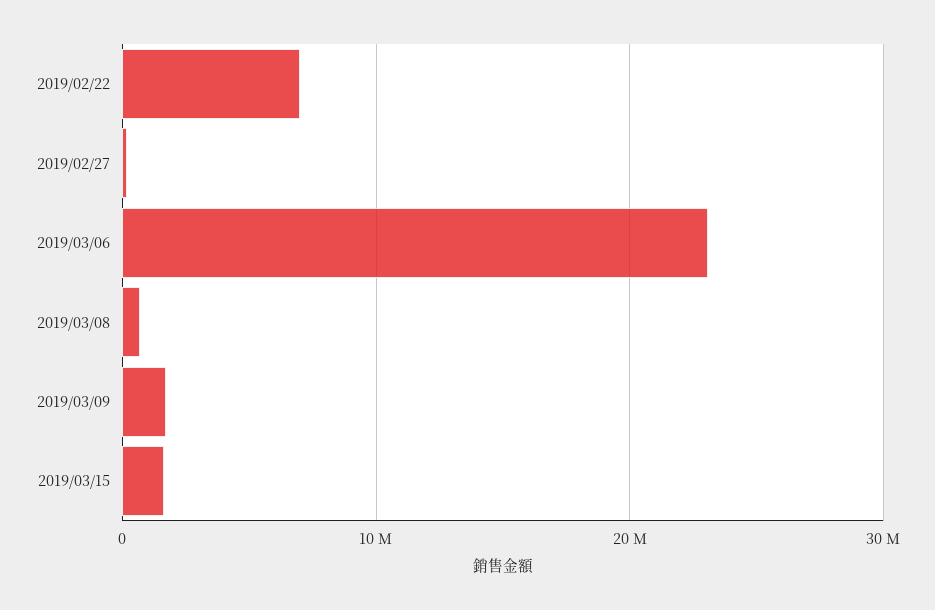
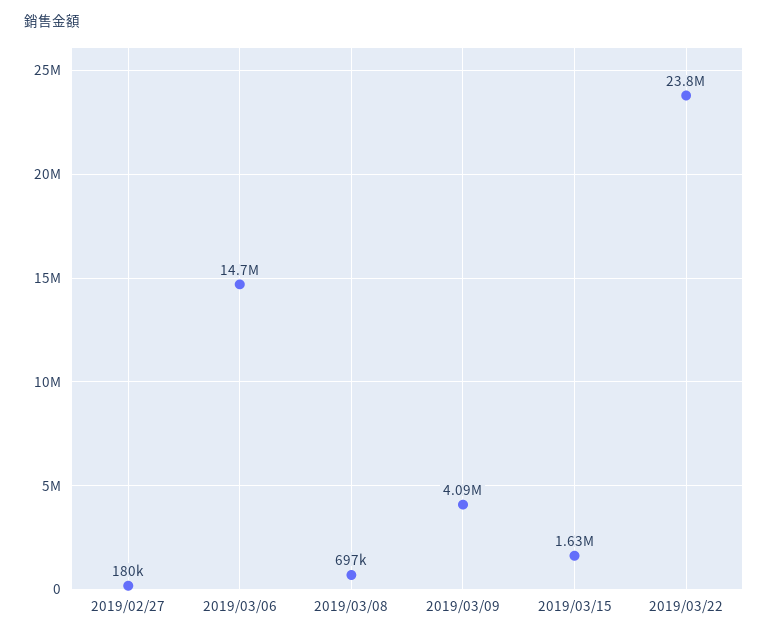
2019/02/22: 7000000 -> none
2019/03/06: 23000000 -> 14700000
2019/03/09: 2000000 -> 4090000
2019/03/22: none -> 23800000

